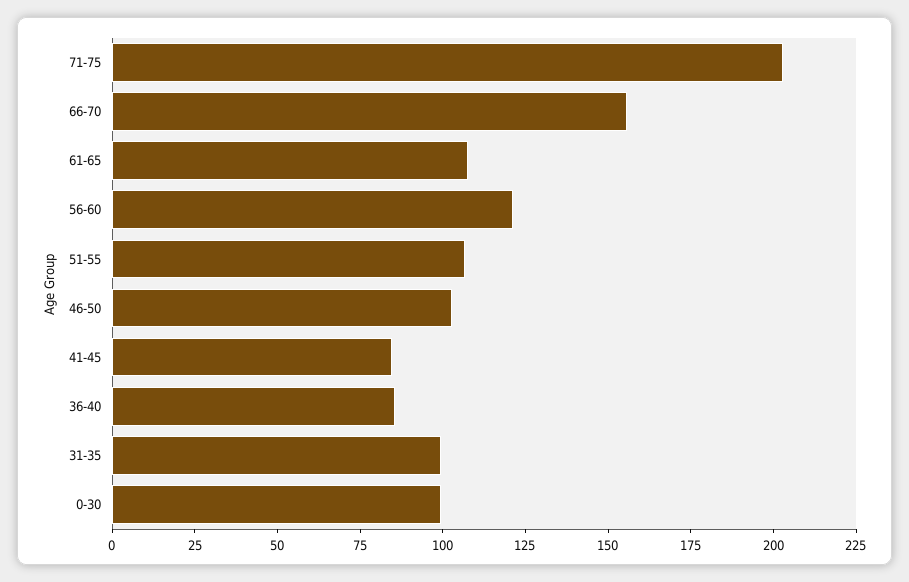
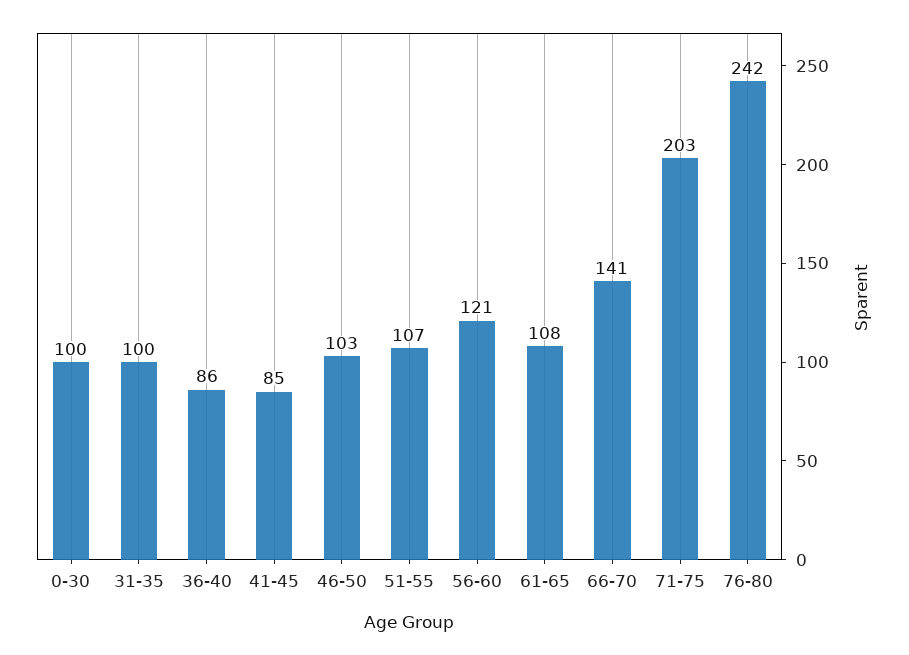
66-70: 155 -> 141
76-80: none -> 242

